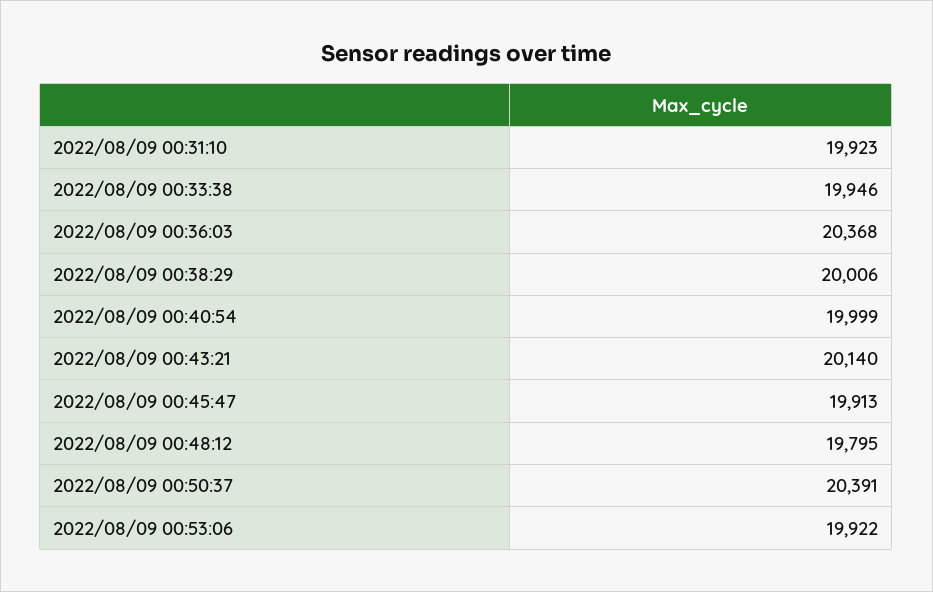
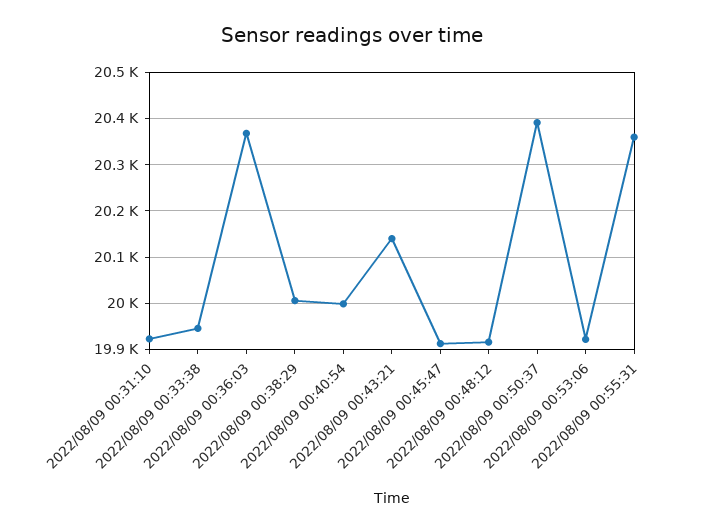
2022/08/09 00:48:12: 19795 -> 19920
2022/08/09 00:55:31: none -> 20360

